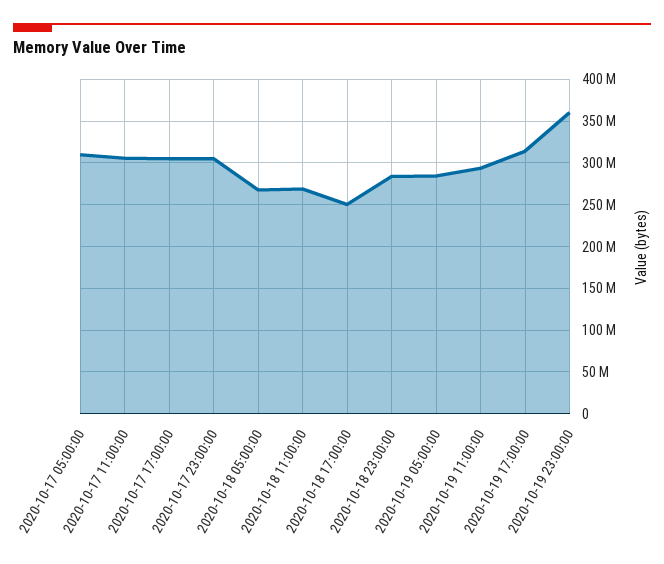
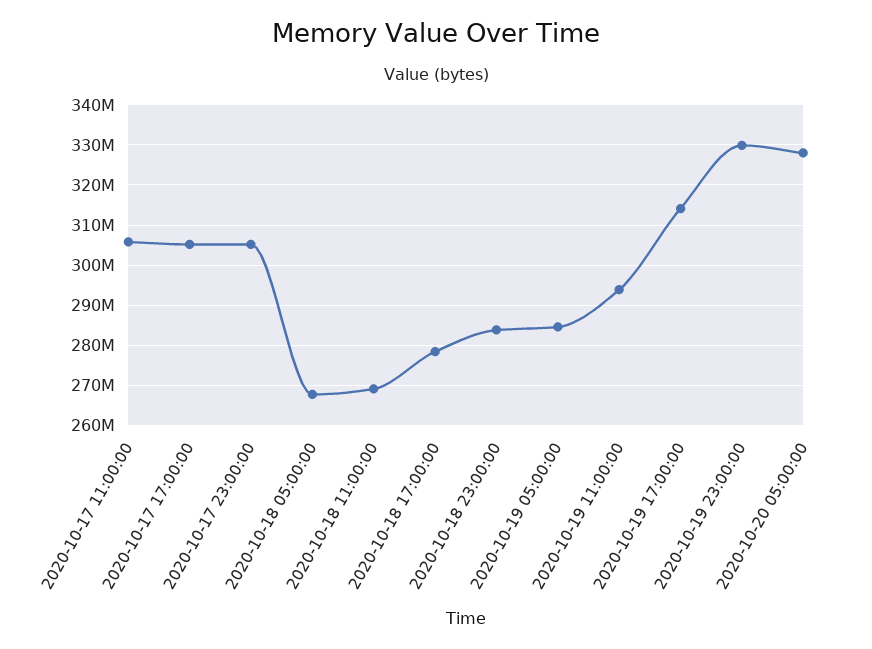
2020-10-17 05:00:00: 310000000 -> none
2020-10-18 17:00:00: 250000000 -> 278000000
2020-10-19 23:00:00: 360000000 -> 330000000
2020-10-20 05:00:00: none -> 328000000

